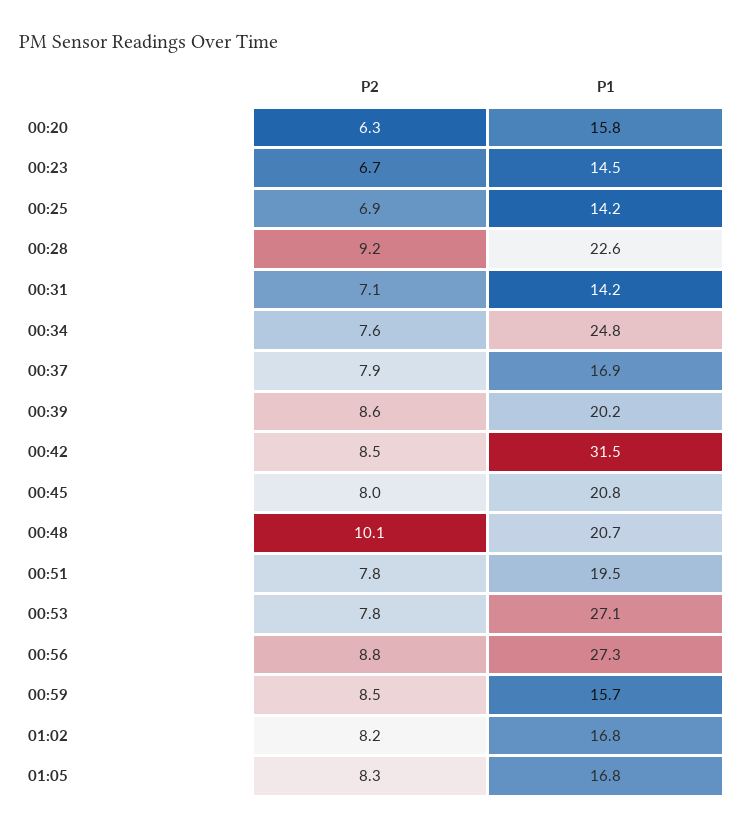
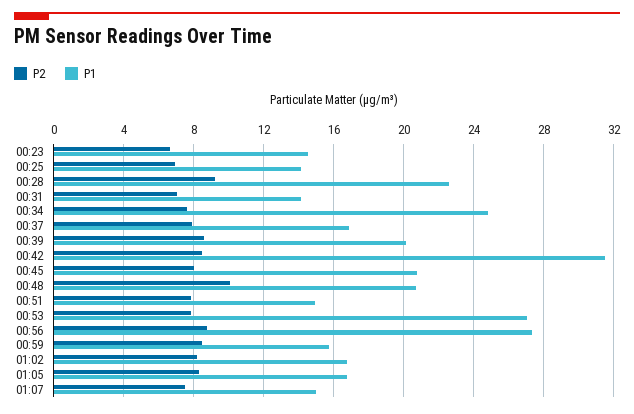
P2, 00:20: 6.3 -> none
P1, 00:20: 15.8 -> none
P1, 00:51: 19.5 -> 15
P2, 01:07: none -> 7.5
P1, 01:07: none -> 15

